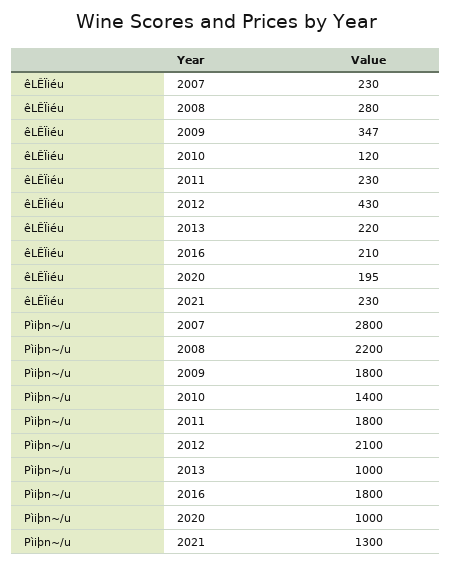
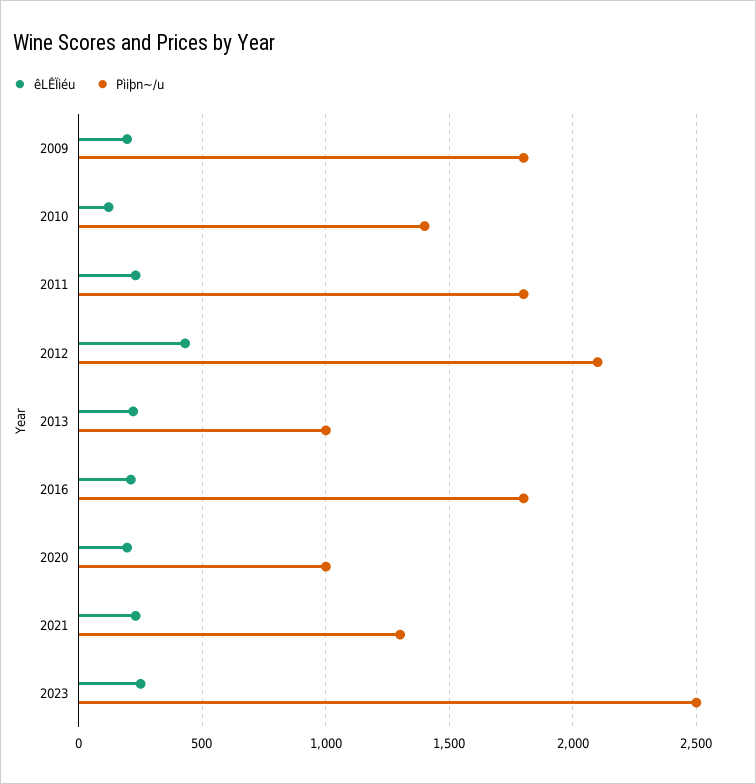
êLÊÏiéu, 2007: 230 -> none
êLÊÏiéu, 2008: 280 -> none
êLÊÏiéu, 2009: 347 -> 200
Pìiþn~/u, 2007: 2800 -> none
Pìiþn~/u, 2008: 2200 -> none
êLÊÏiéu, 2023: none -> 250
Pìiþn~/u, 2023: none -> 2500

